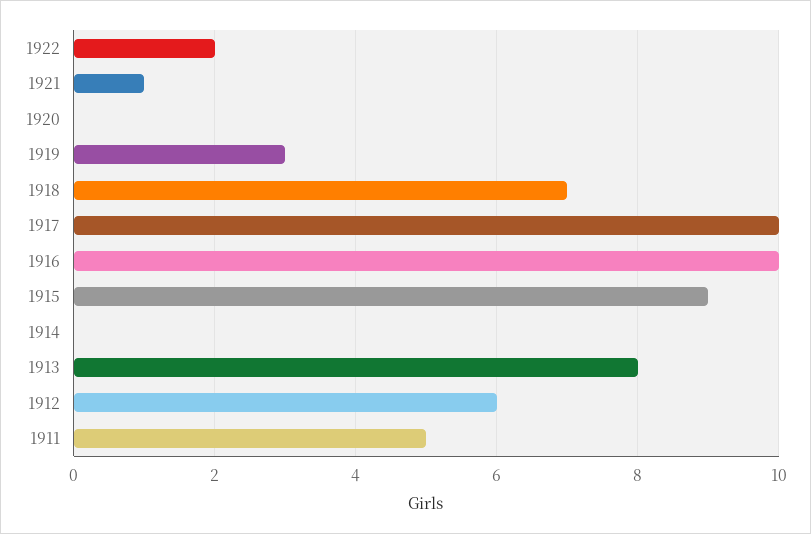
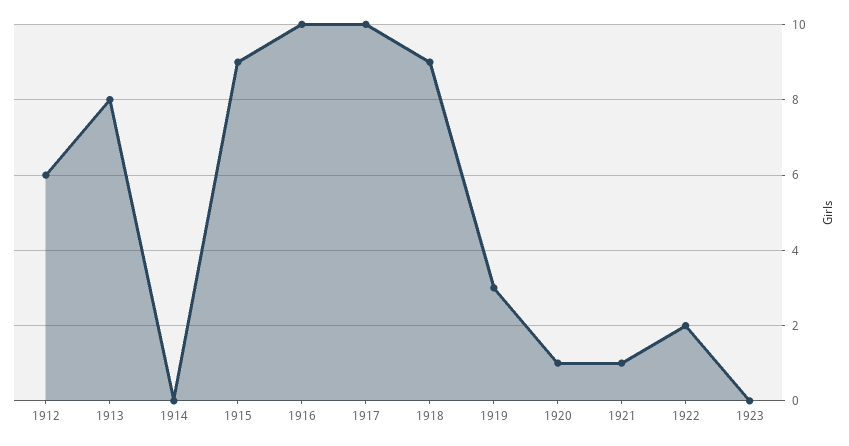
1920: 0 -> 1
1918: 7 -> 9
1911: 5 -> none
1923: none -> 0

